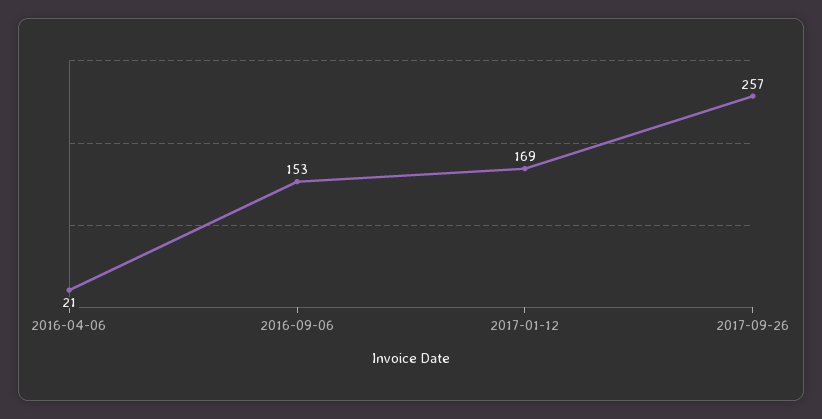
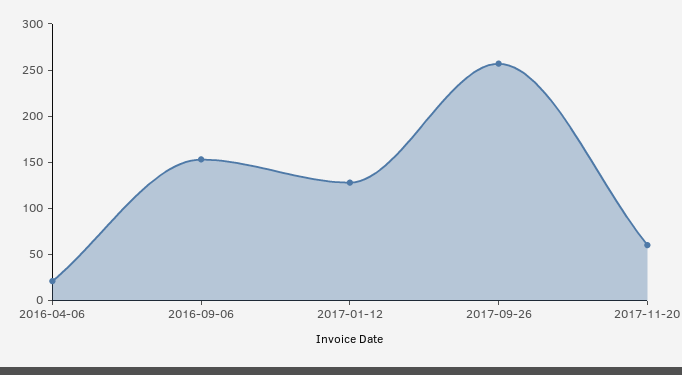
2017-01-12: 169 -> 130
2017-11-20: none -> 60

